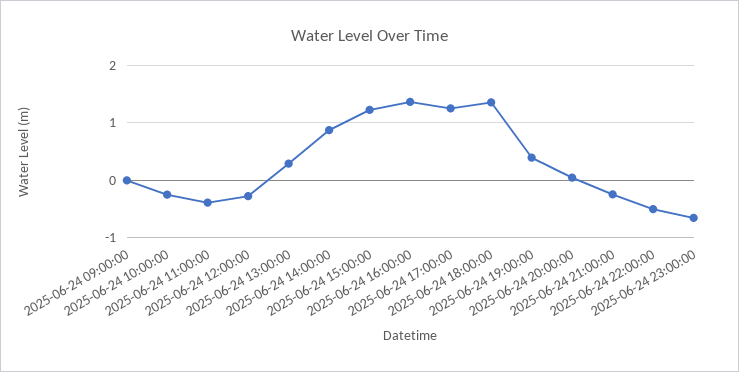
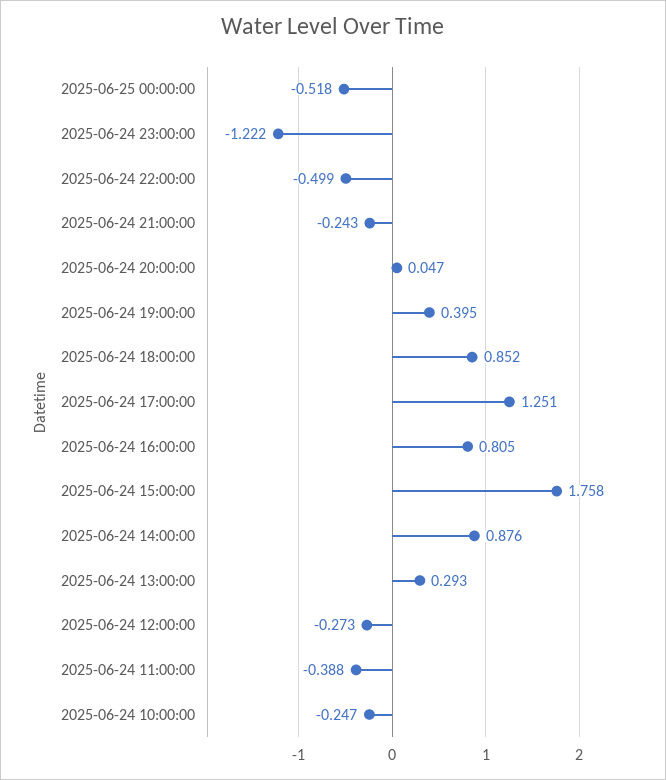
2025-06-24 09:00:00: 0 -> none
2025-06-24 15:00:00: 1.2 -> 1.758
2025-06-24 16:00:00: 1.4 -> 0.805
2025-06-24 18:00:00: 1.4 -> 0.852
2025-06-24 23:00:00: -0.6 -> -1.222
2025-06-25 00:00:00: none -> -0.518

